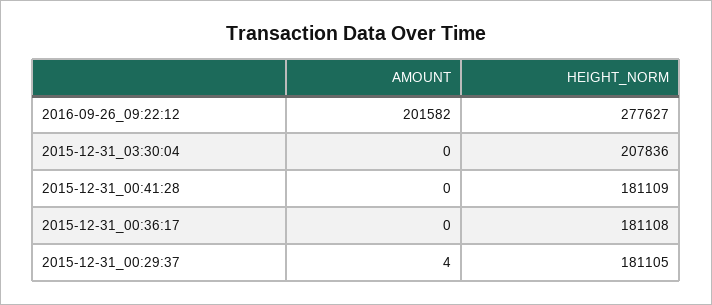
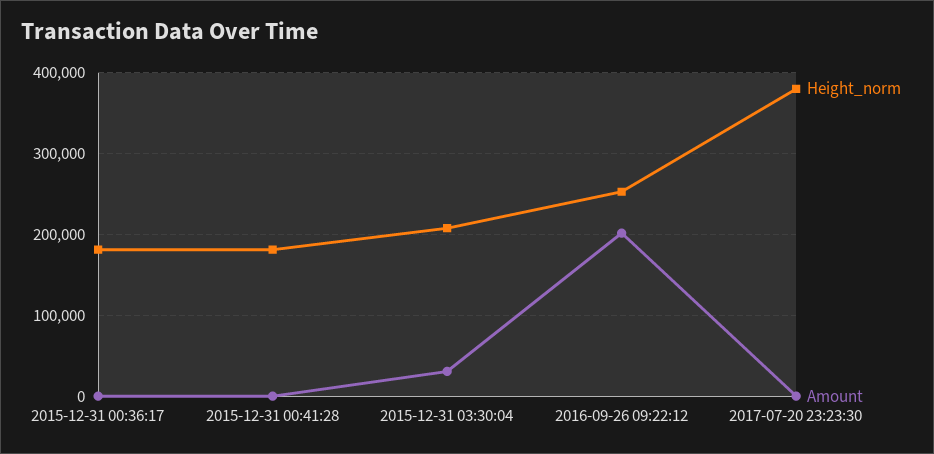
HEIGHT_NORM, 2016-09-26_09:22:12: 277627 -> 250000
AMOUNT, 2015-12-31_03:30:04: 0 -> 30000
AMOUNT, 2015-12-31_00:29:37: 4 -> none
HEIGHT_NORM, 2015-12-31_00:29:37: 181105 -> none
HEIGHT_NORM, 2017-07-20 23:23:30: none -> 380000
AMOUNT, 2017-07-20 23:23:30: none -> 0

